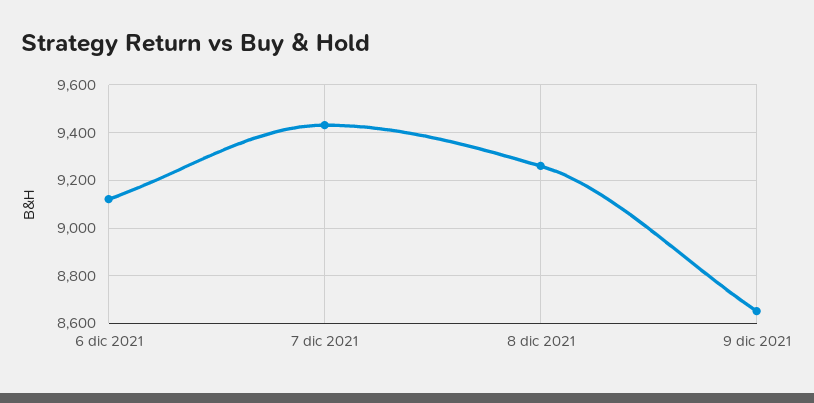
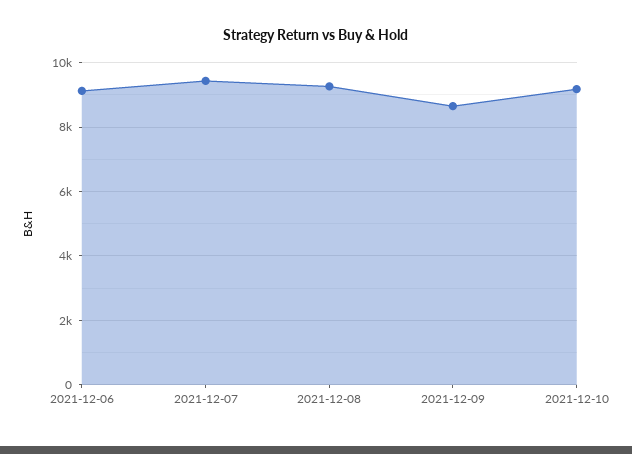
2021-12-10: none -> 9200

